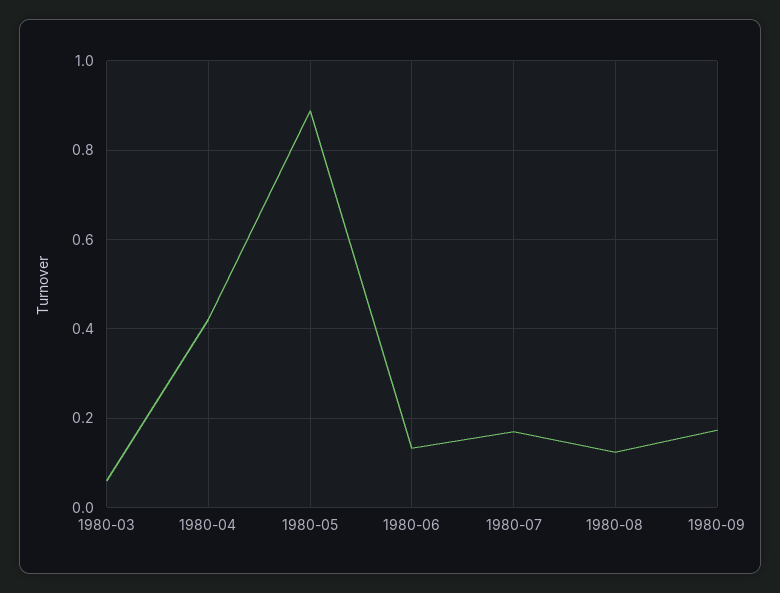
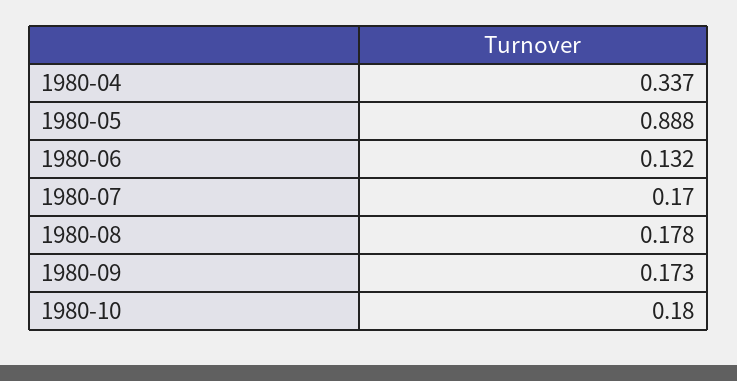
1980-03: 0.06 -> none
1980-04: 0.42 -> 0.337
1980-08: 0.12 -> 0.178
1980-10: none -> 0.18

